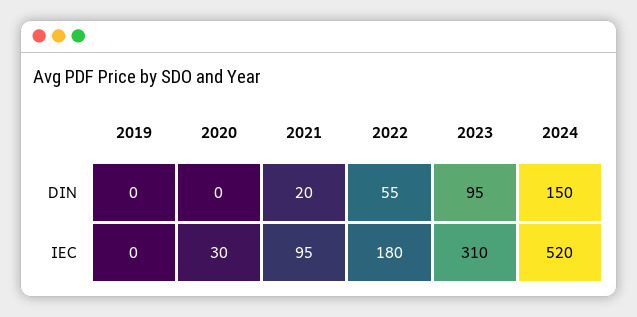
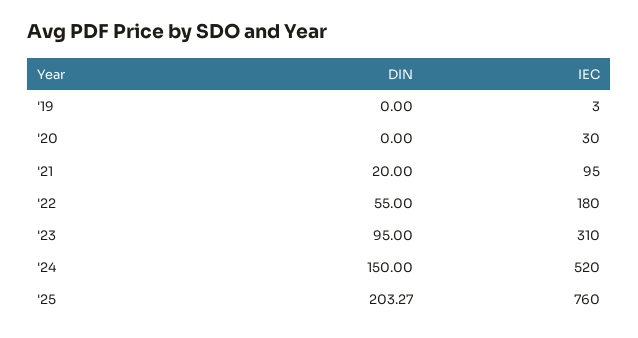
2019, IEC: 0 -> 3
'25, DIN: none -> 203.27
'25, IEC: none -> 760

